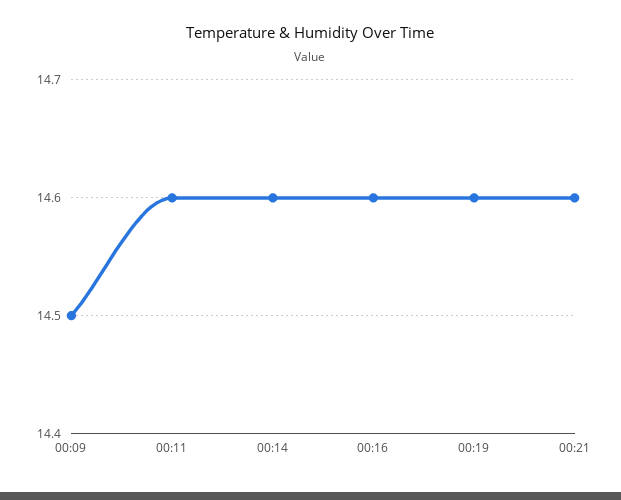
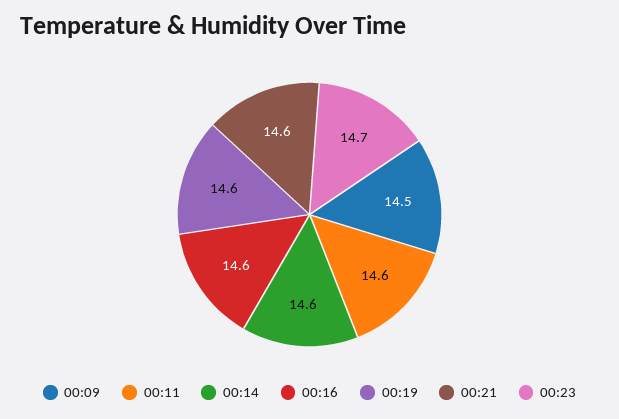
00:23: none -> 14.7

